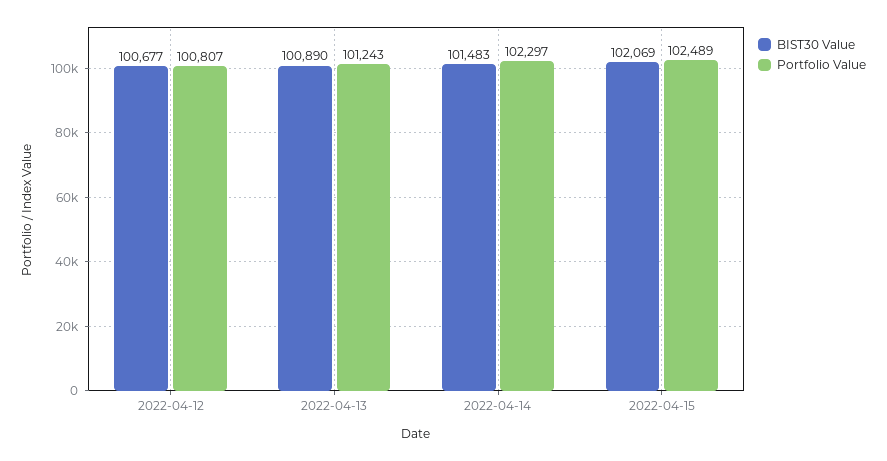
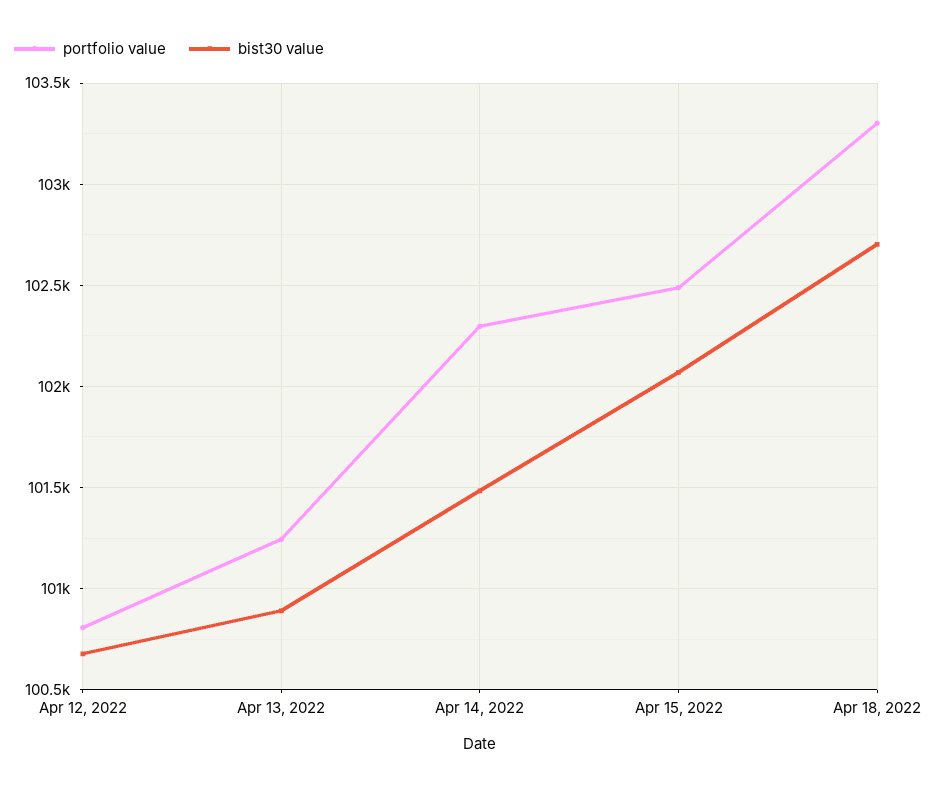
Portfolio Value, Apr 18, 2022: none -> 103300
BIST30 Value, Apr 18, 2022: none -> 102700

